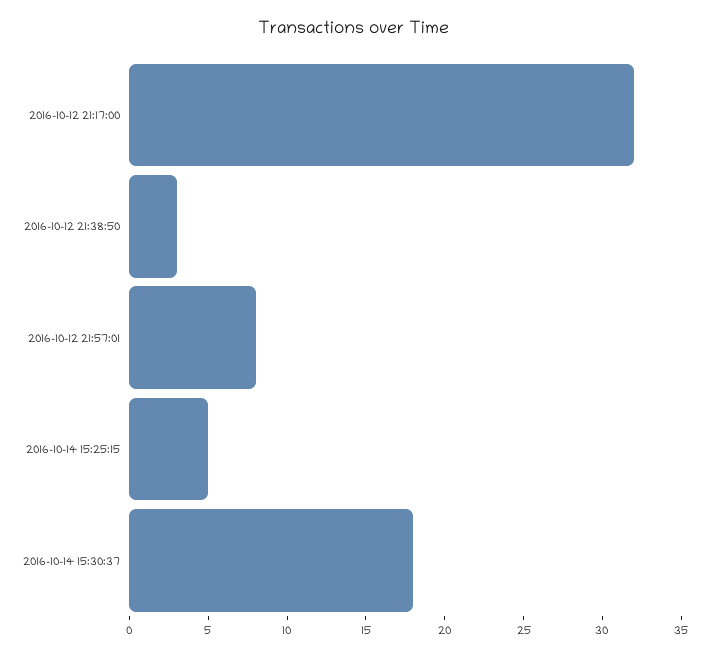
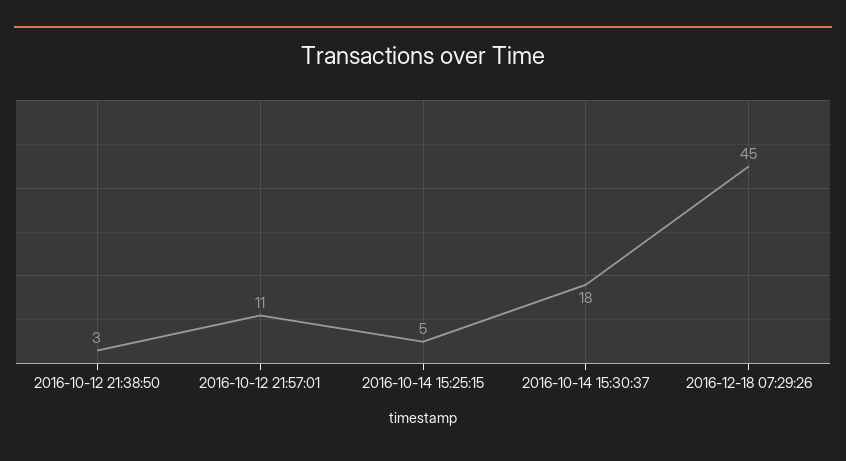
2016-10-12 21:17:00: 32 -> none
2016-10-12 21:57:01: 8 -> 11
2016-12-18 07:29:26: none -> 45

